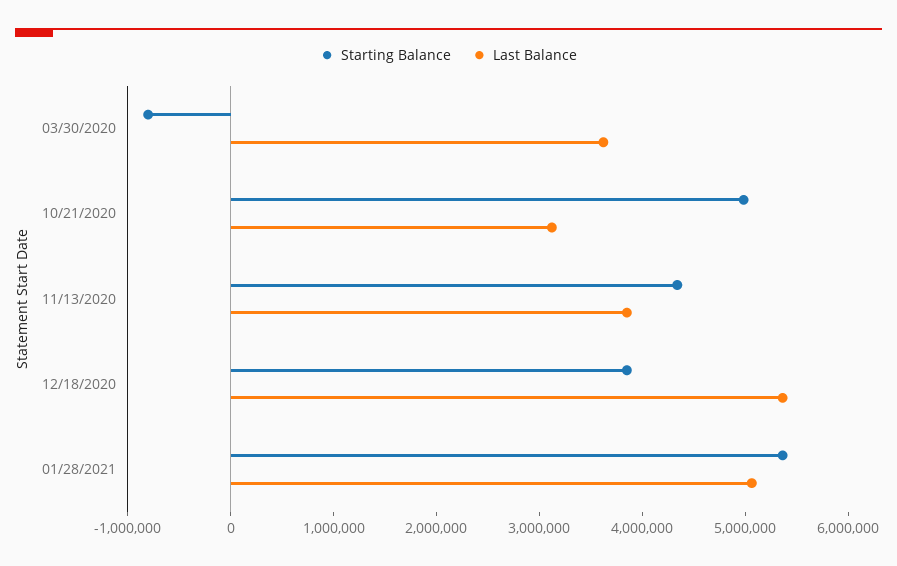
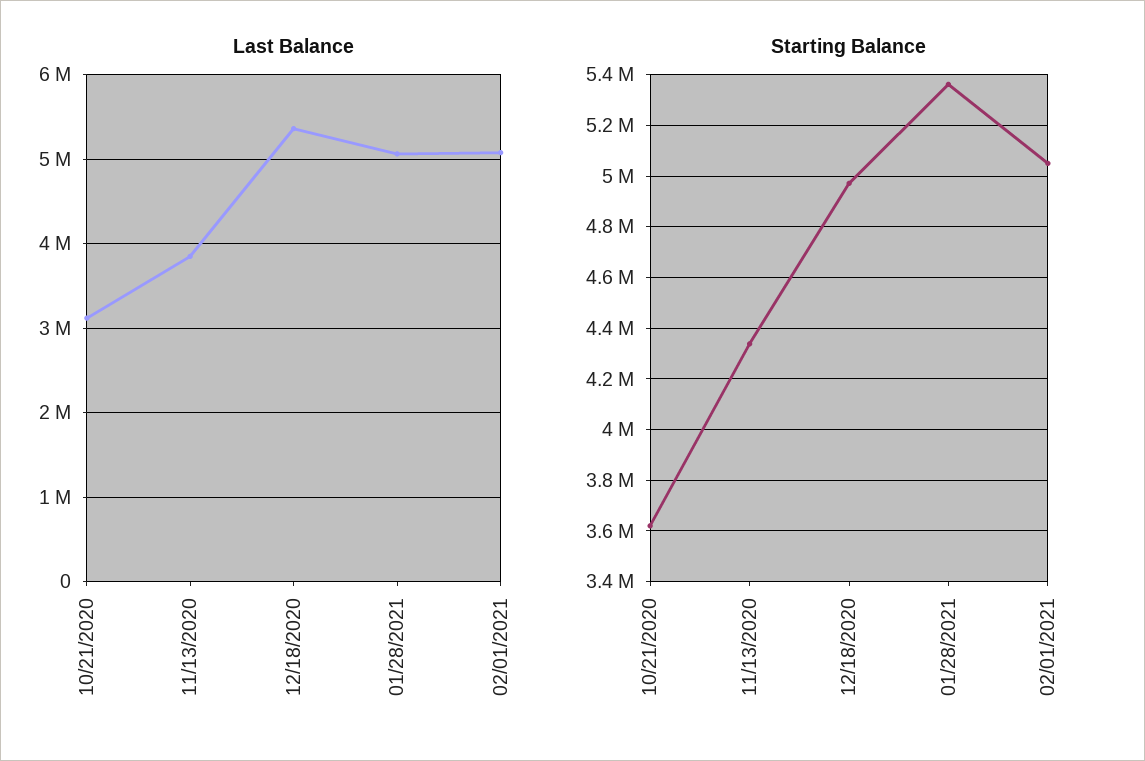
Starting Balance, 03/30/2020: -800000 -> none
Last Balance, 03/30/2020: 3600000 -> none
Starting Balance, 10/21/2020: 5000000 -> 3625000
Starting Balance, 12/18/2020: 3800000 -> 4975000
Last Balance, 02/01/2021: none -> 5100000
Starting Balance, 02/01/2021: none -> 5050000

